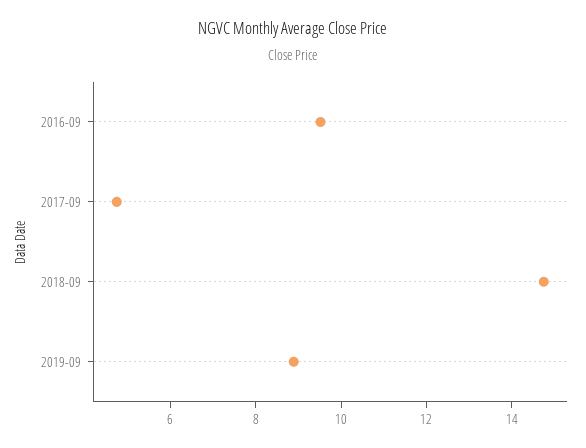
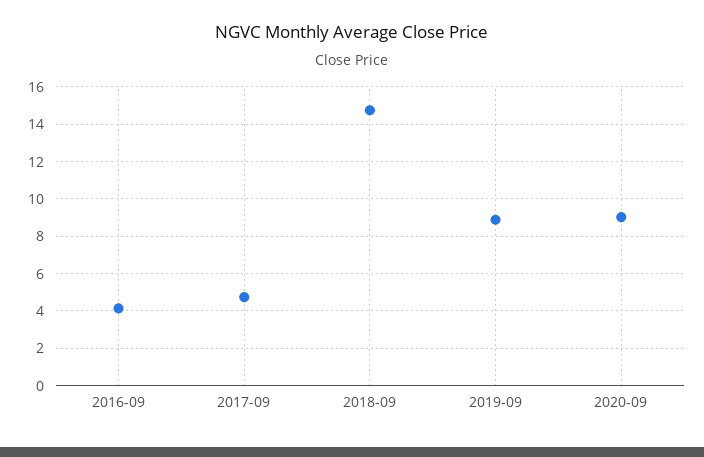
2016-09: 9.5 -> 4
2020-09: none -> 9

